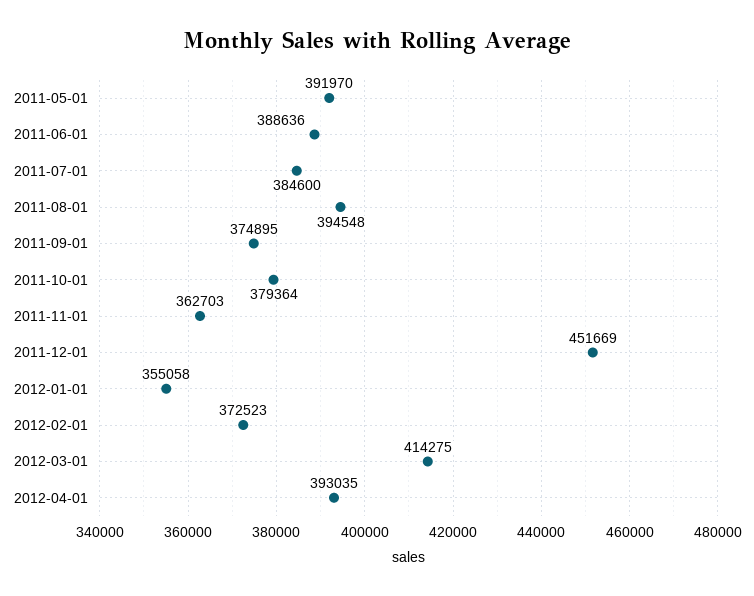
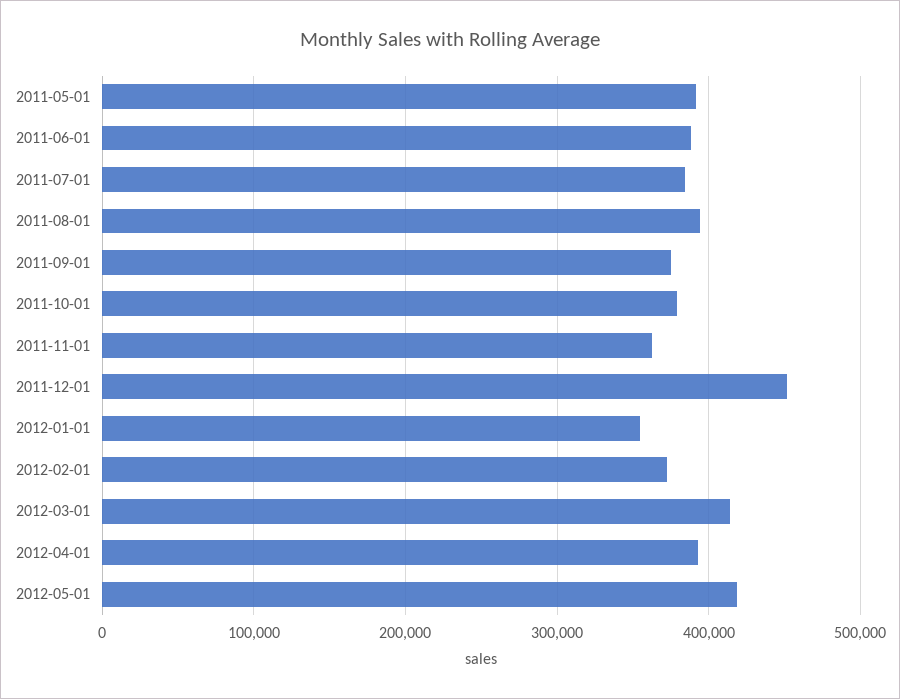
2012-05-01: none -> 420000

